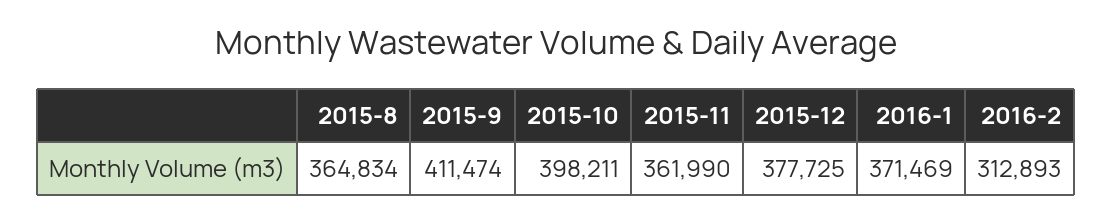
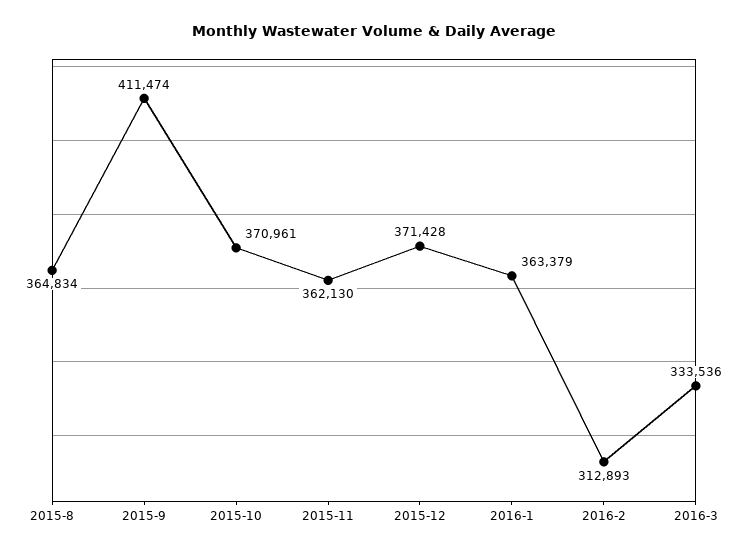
2015-10: 398211 -> 370961
2015-11: 361990 -> 362130
2015-12: 377725 -> 371428
2016-1: 371469 -> 363379
2016-3: none -> 333536

